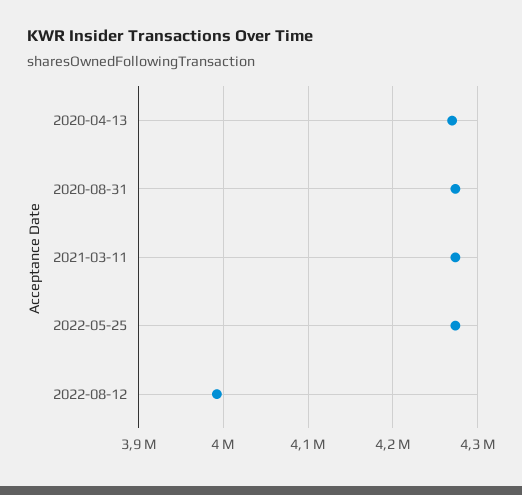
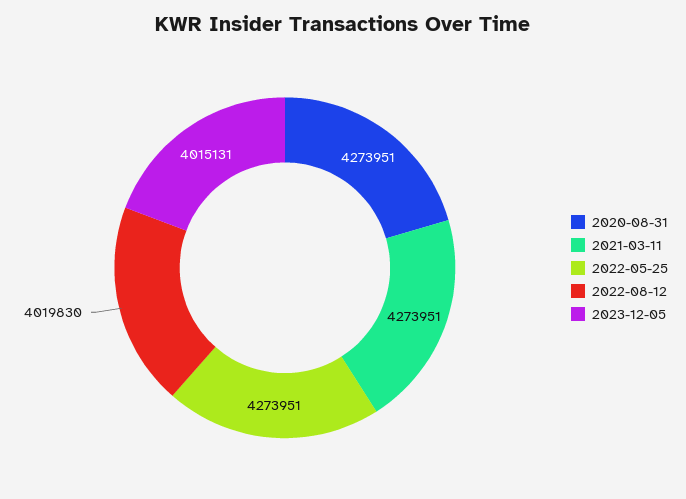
2020-04-13: 4270000 -> none
2022-08-12: 3990000 -> 4019830
2023-12-05: none -> 4015131

